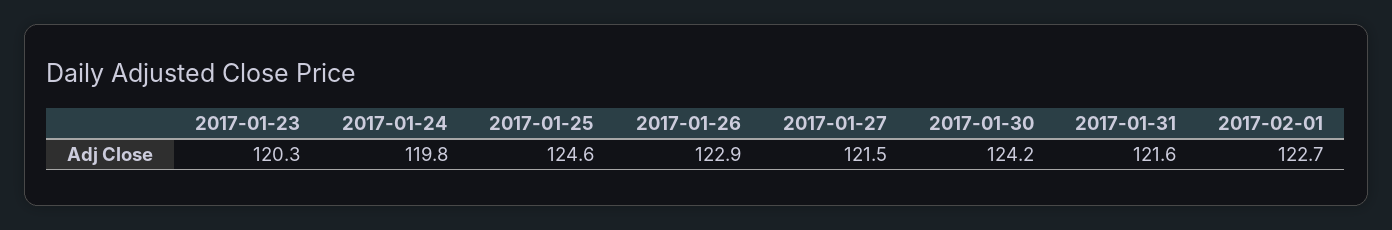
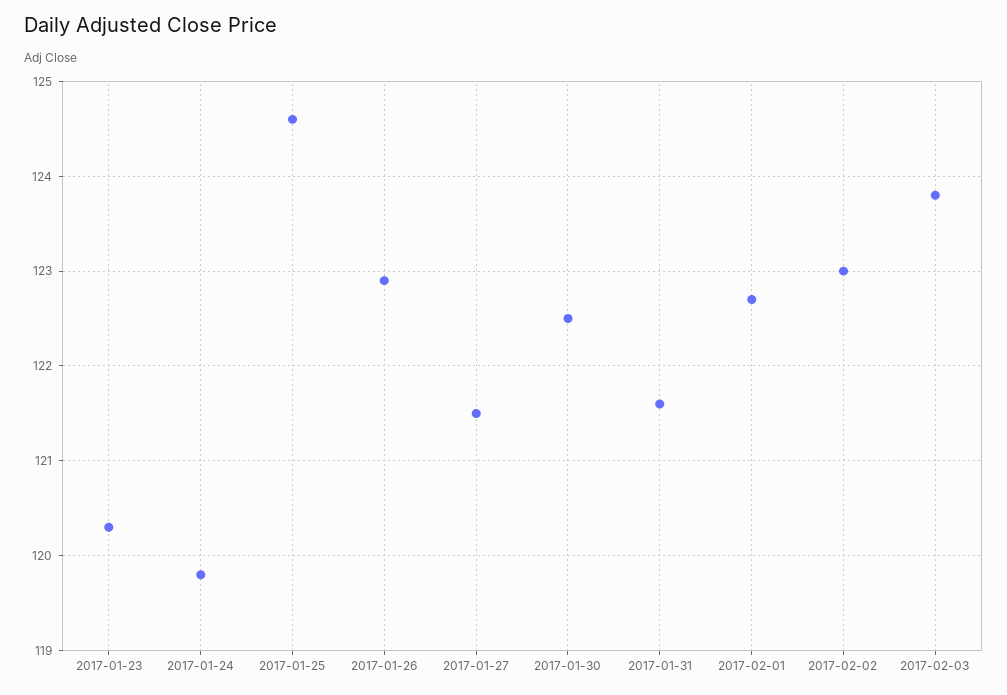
2017-01-30: 124.2 -> 122.5
2017-02-02: none -> 123
2017-02-03: none -> 123.8

